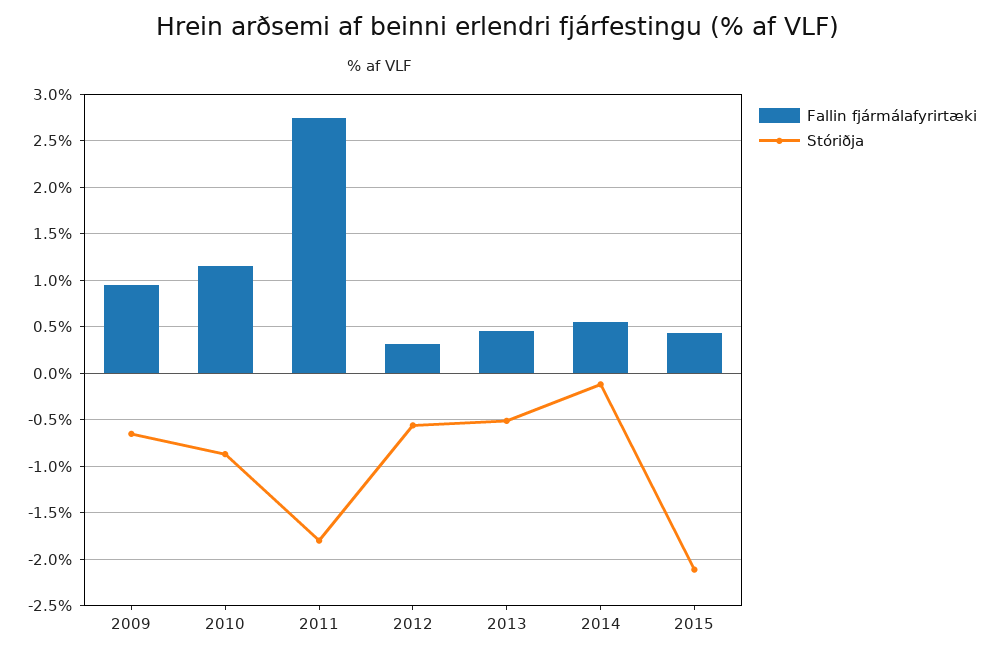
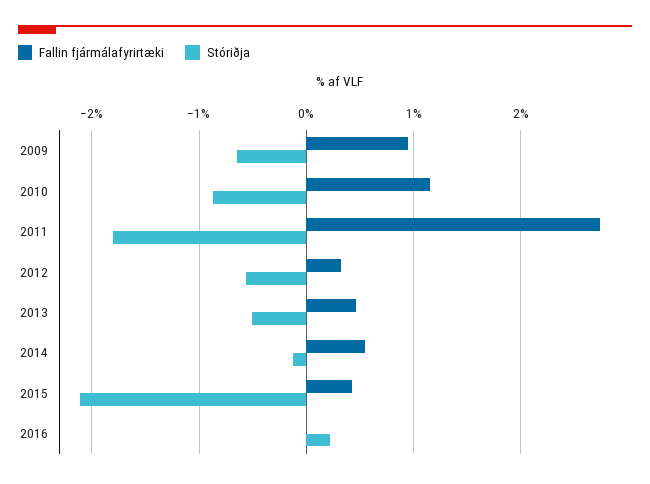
Fallin fjármálafyrirtæki, 2016: none -> 0
Stóriðja, 2016: none -> 0.2

